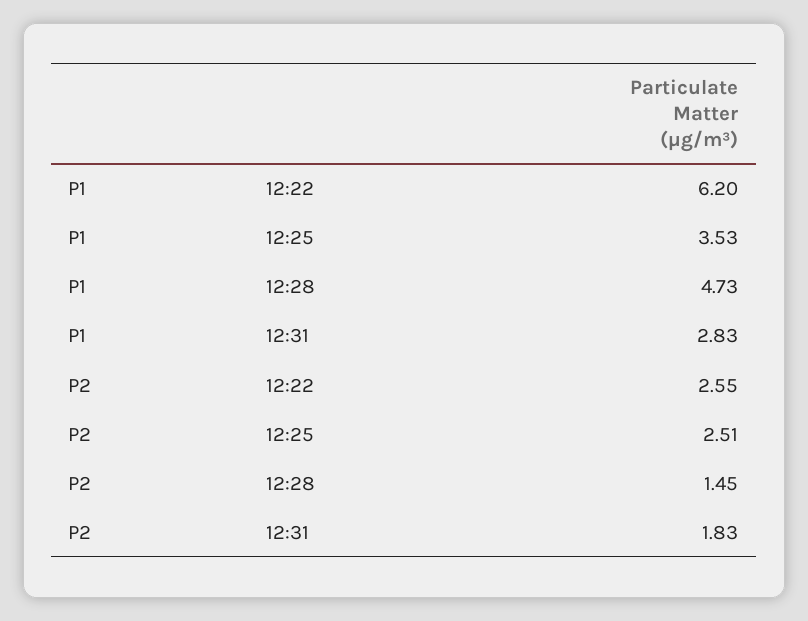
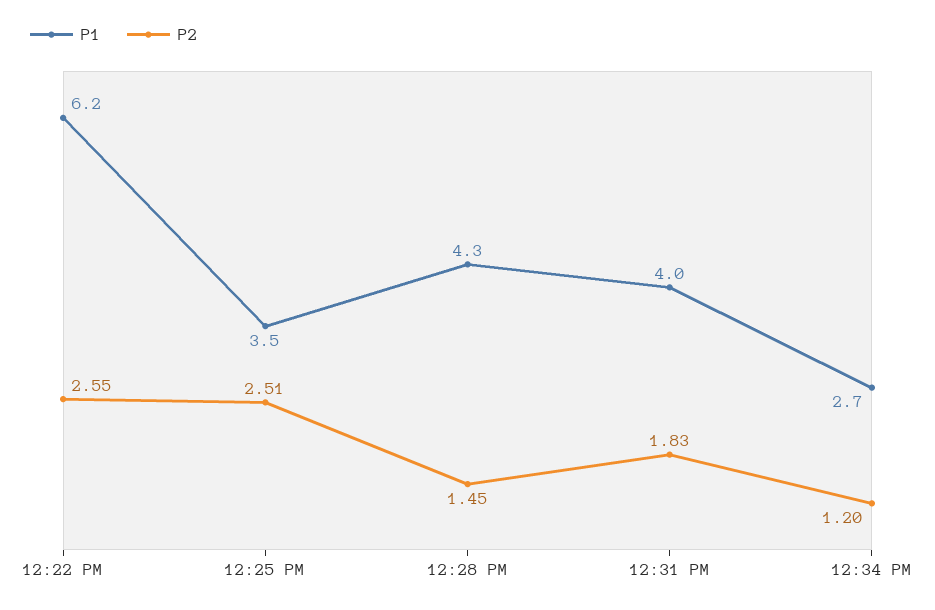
P1, 12:28: 4.73 -> 4.3
P1, 12:31: 2.83 -> 4
P1, 12:34 PM: none -> 2.7
P2, 12:34 PM: none -> 1.2

